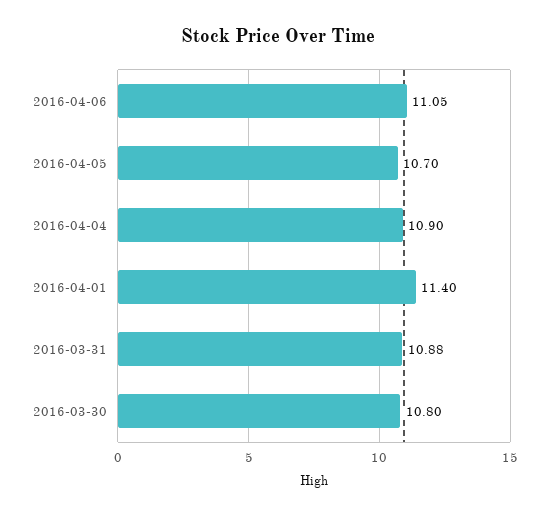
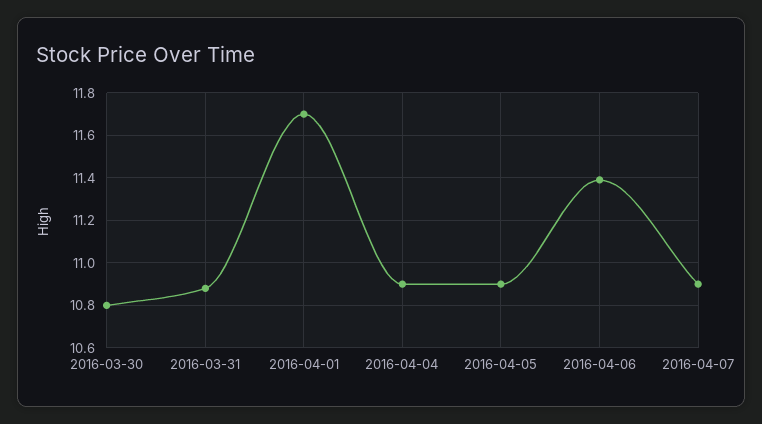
2016-04-06: 11.05 -> 11.4
2016-04-05: 10.7 -> 10.9
2016-04-01: 11.4 -> 11.7
2016-04-07: none -> 10.9

